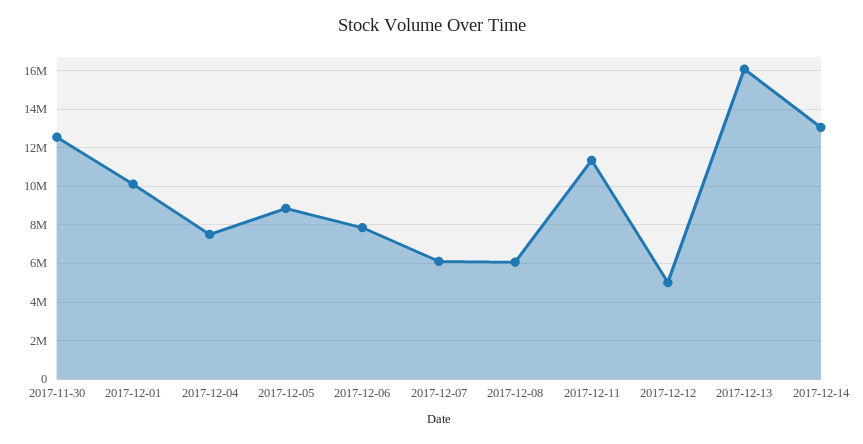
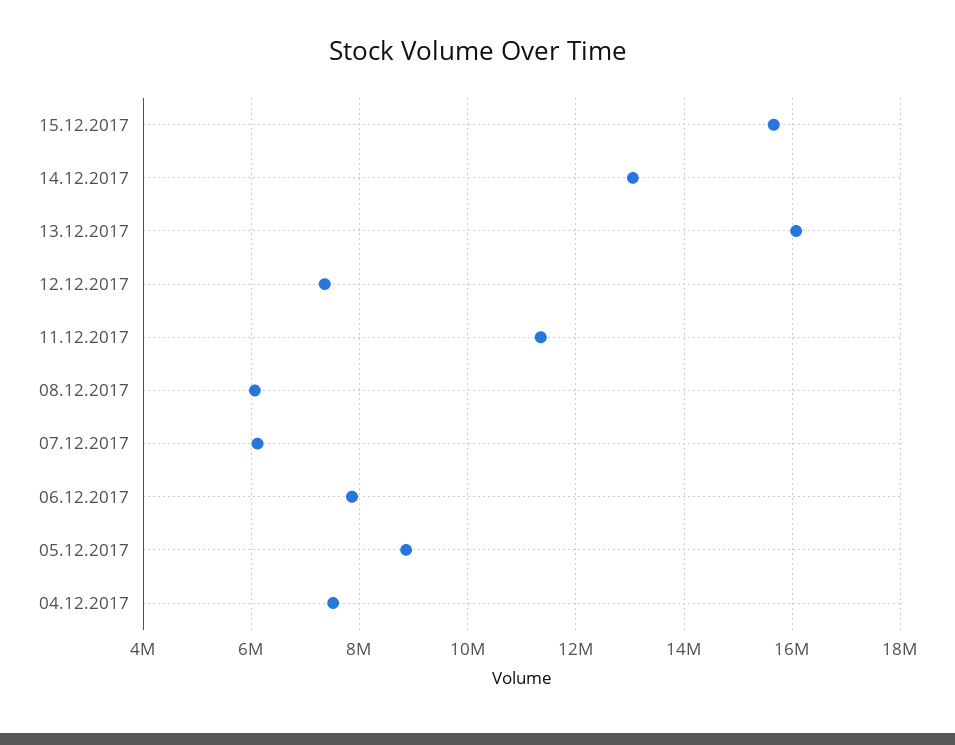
2017-11-30: 12500000 -> none
2017-12-01: 10000000 -> none
2017-12-12: 5000000 -> 7400000
15.12.2017: none -> 15600000

